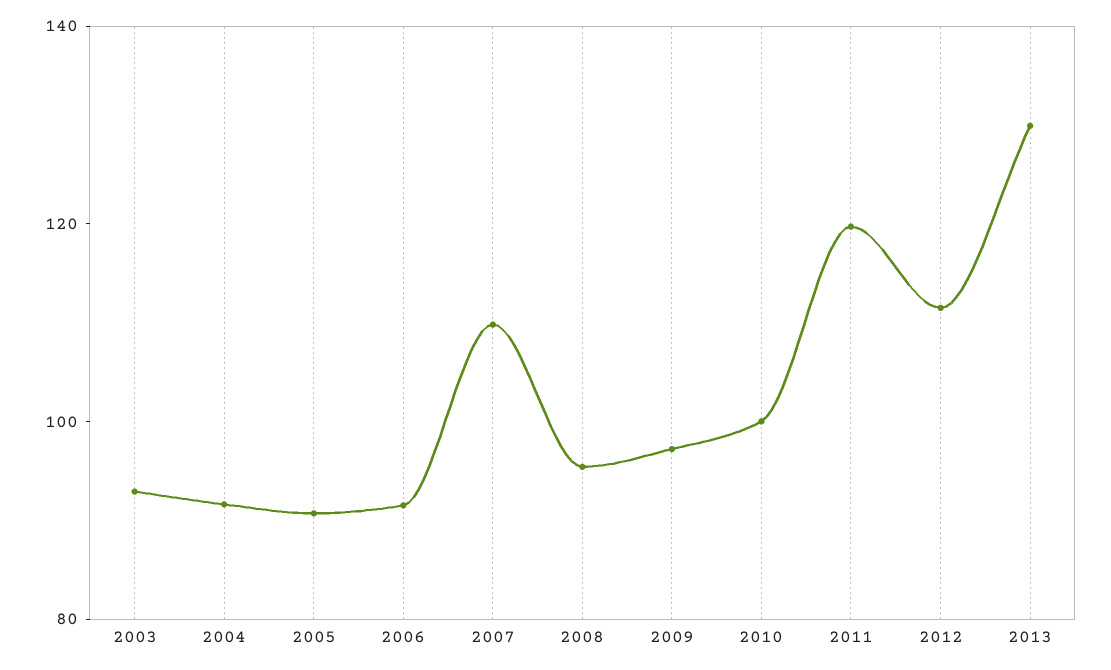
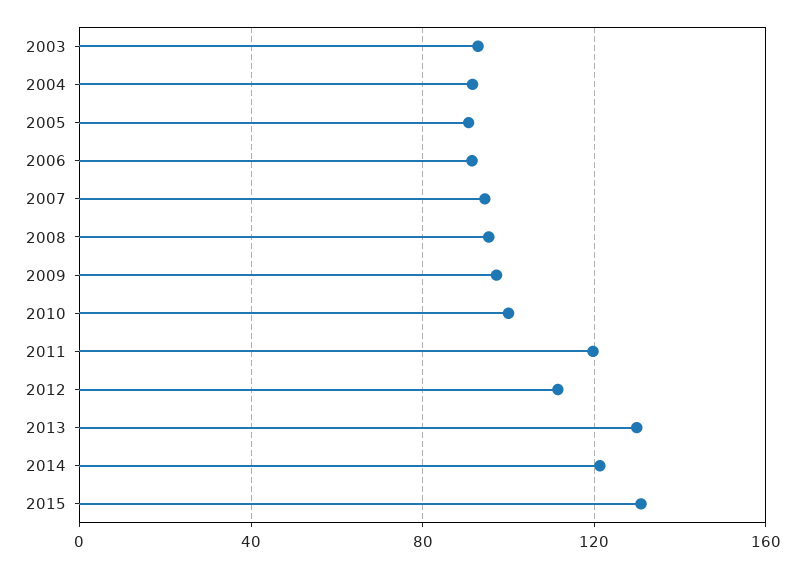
2007: 110 -> 95
2014: none -> 120
2015: none -> 130

